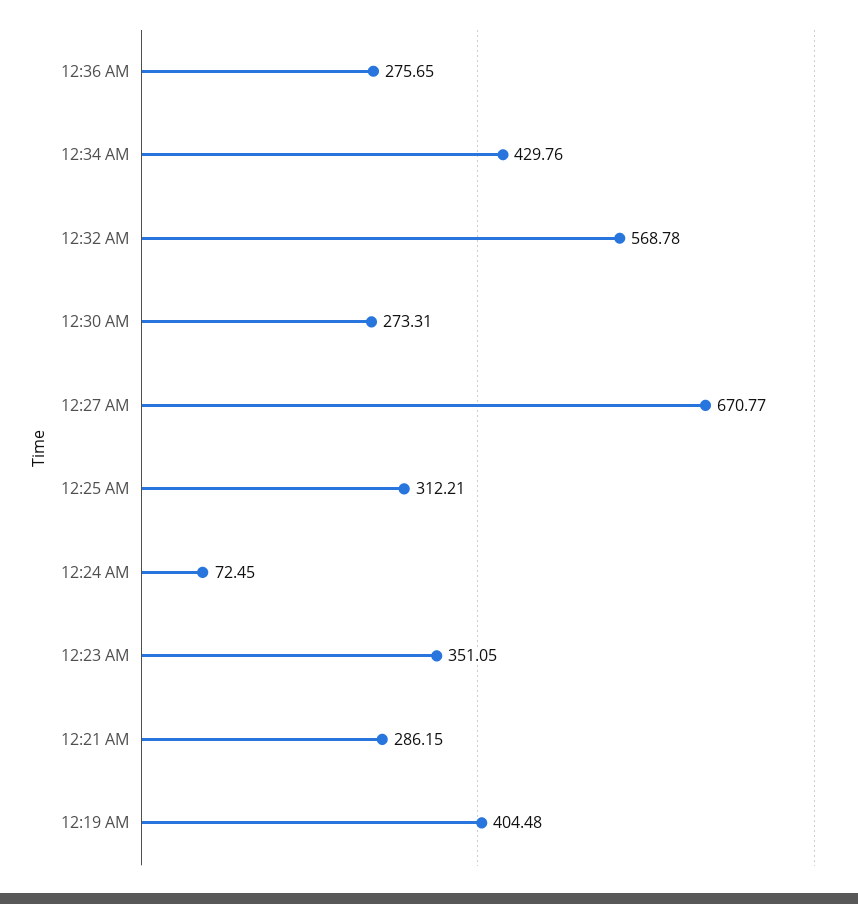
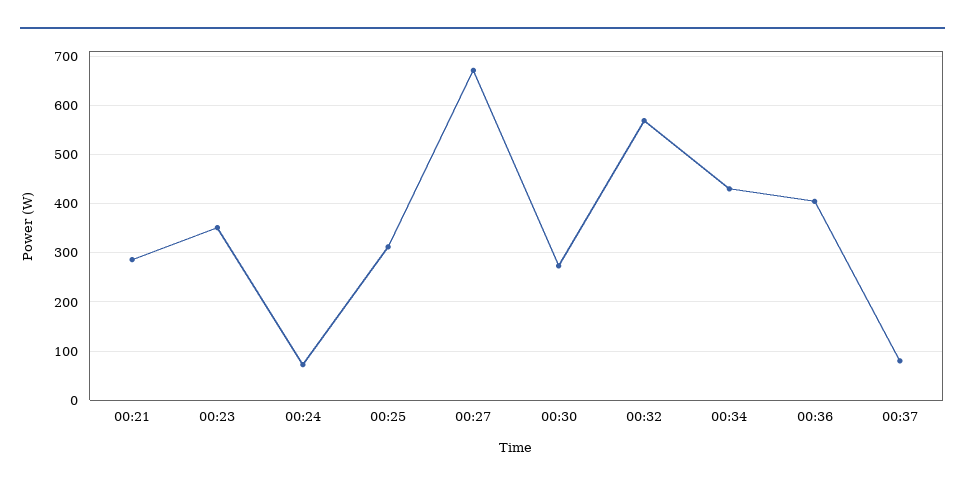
12:36 AM: 275.65 -> 400
12:19 AM: 404.48 -> none
00:37: none -> 80

